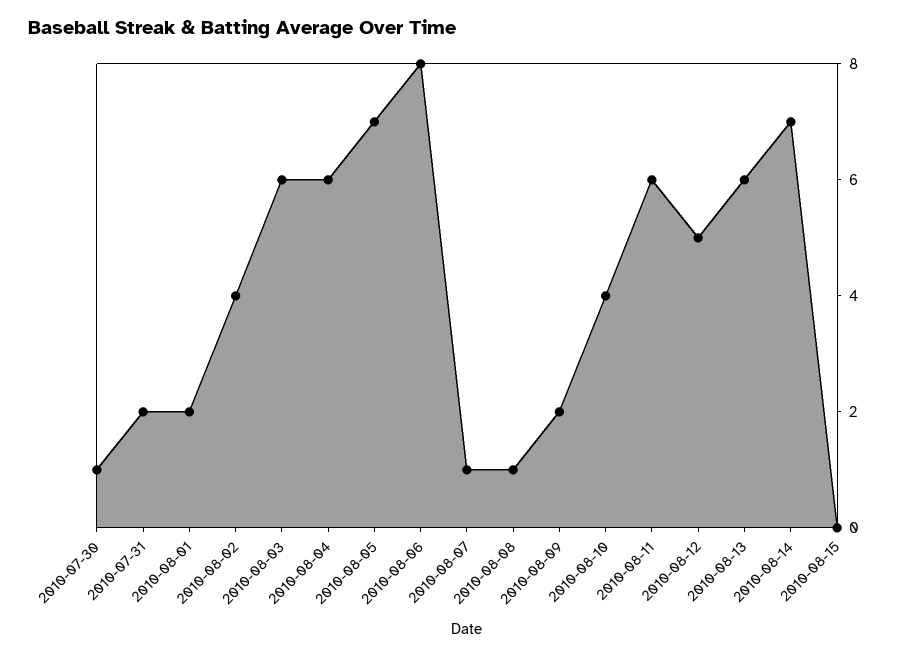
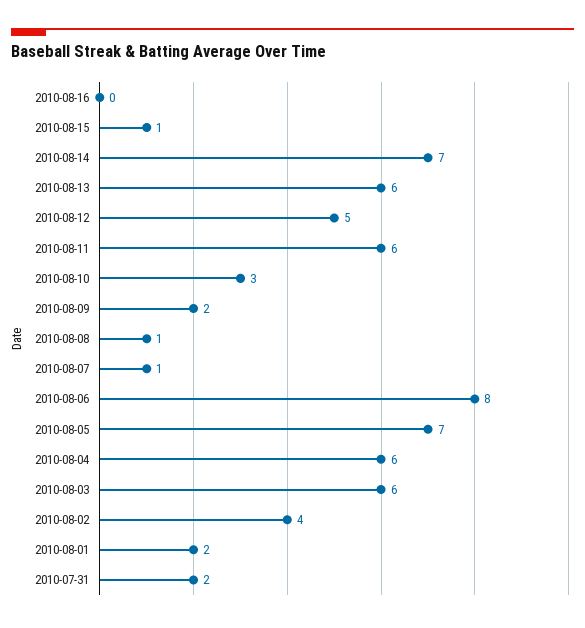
2010-07-30: 1 -> none
2010-08-10: 4 -> 3
2010-08-15: 0 -> 1
2010-08-16: none -> 0

